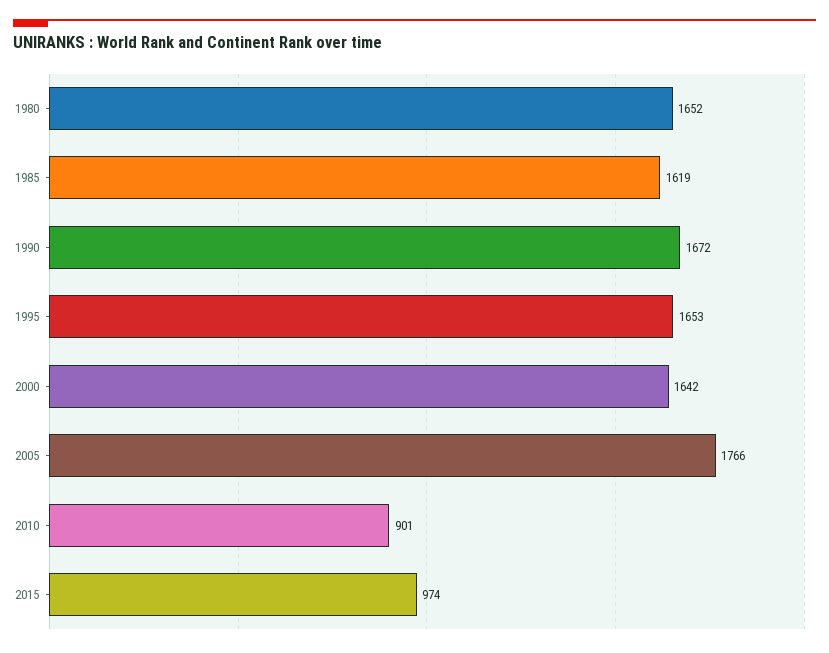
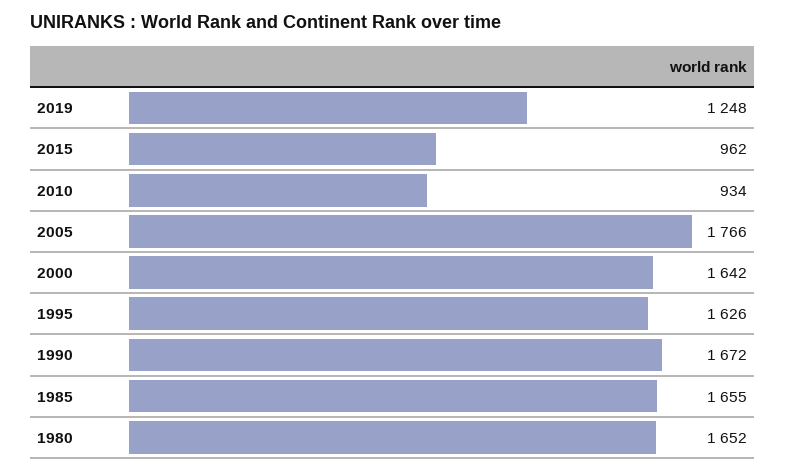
1985: 1619 -> 1655
1995: 1653 -> 1626
2010: 901 -> 934
2015: 974 -> 962
2019: none -> 1248

